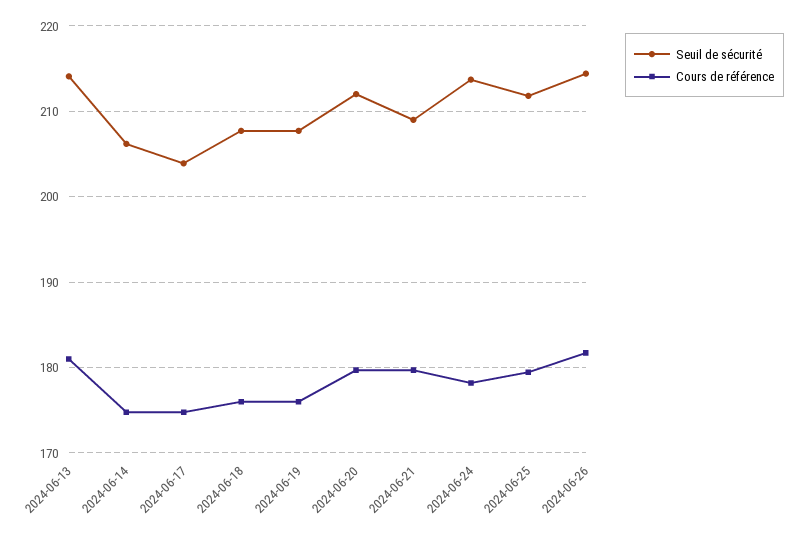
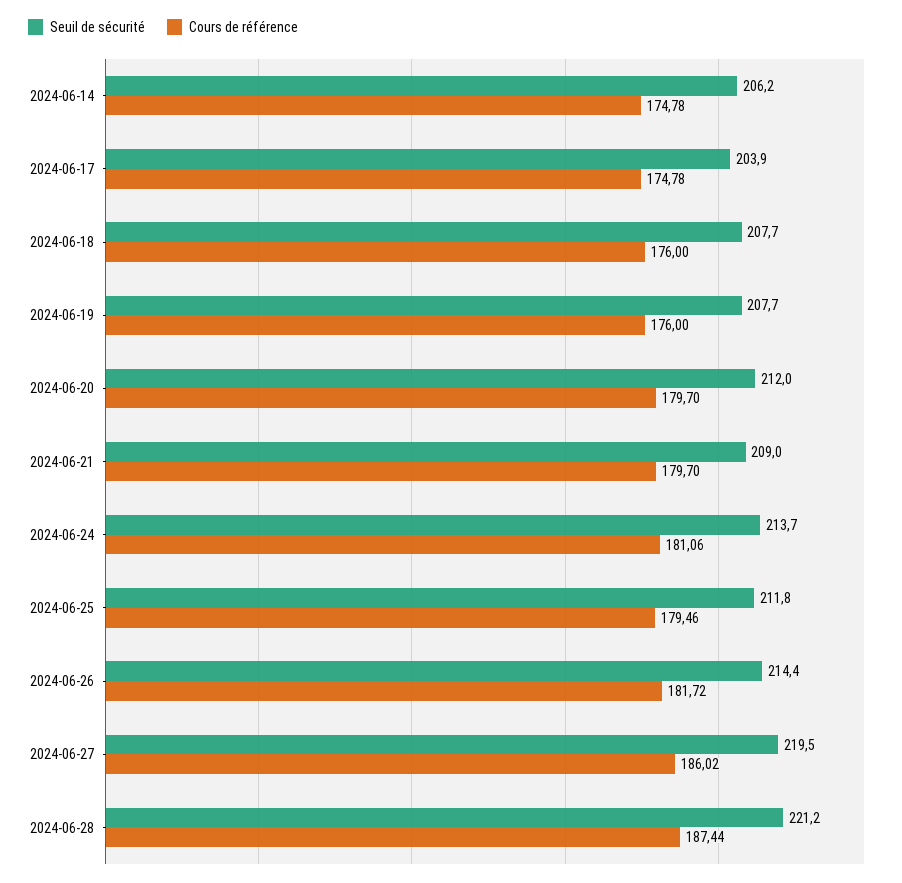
Seuil de sécurité, 2024-06-13: 214 -> none
Cours de référence, 2024-06-13: 181 -> none
Cours de référence, 2024-06-24: 178 -> 181.06
Seuil de sécurité, 2024-06-27: none -> 219.5
Cours de référence, 2024-06-27: none -> 186.02
Seuil de sécurité, 2024-06-28: none -> 221.2
Cours de référence, 2024-06-28: none -> 187.44

